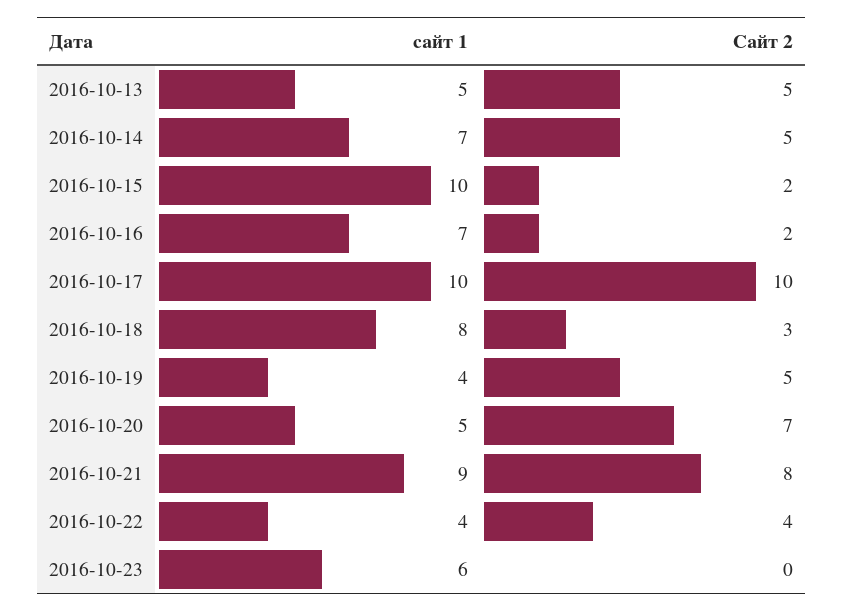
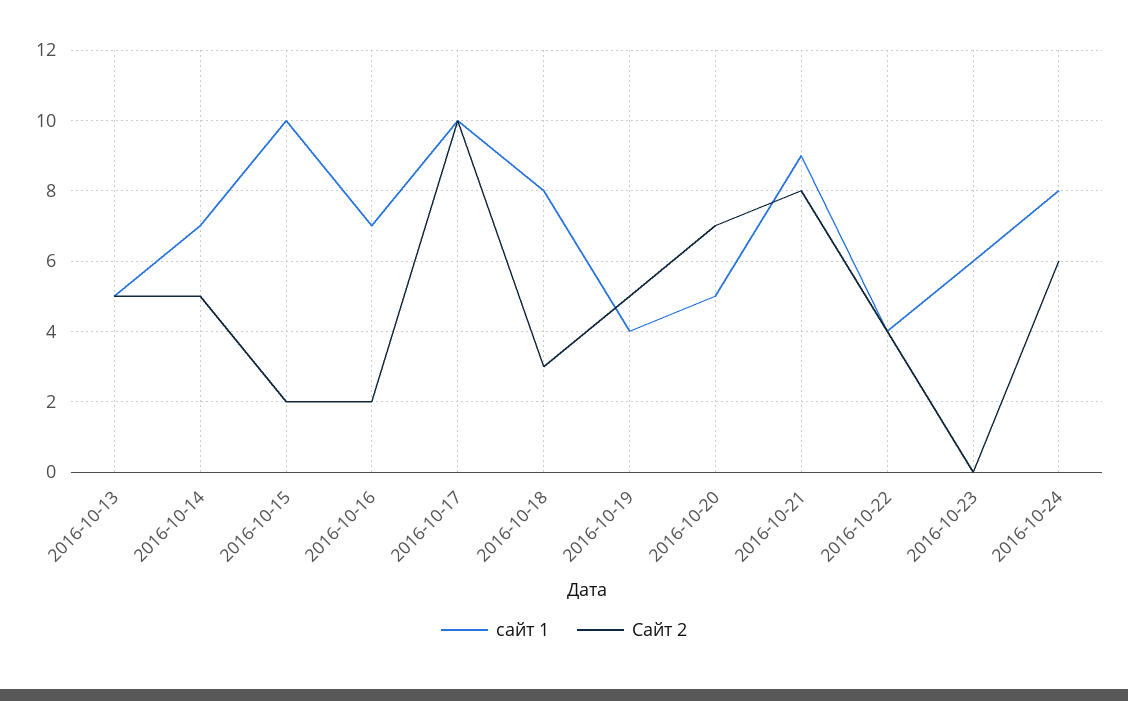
сайт 1, 2016-10-24: none -> 8
Сайт 2, 2016-10-24: none -> 6

